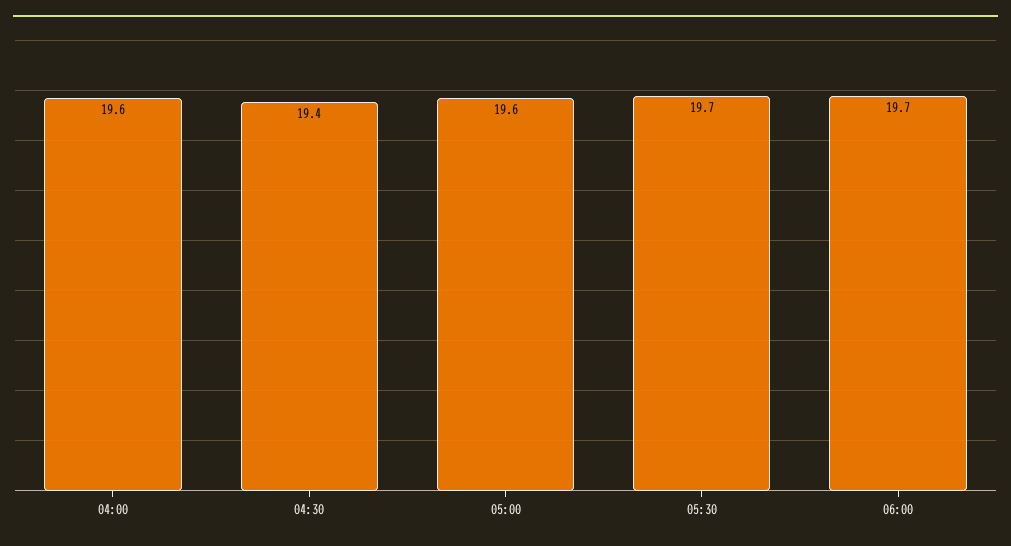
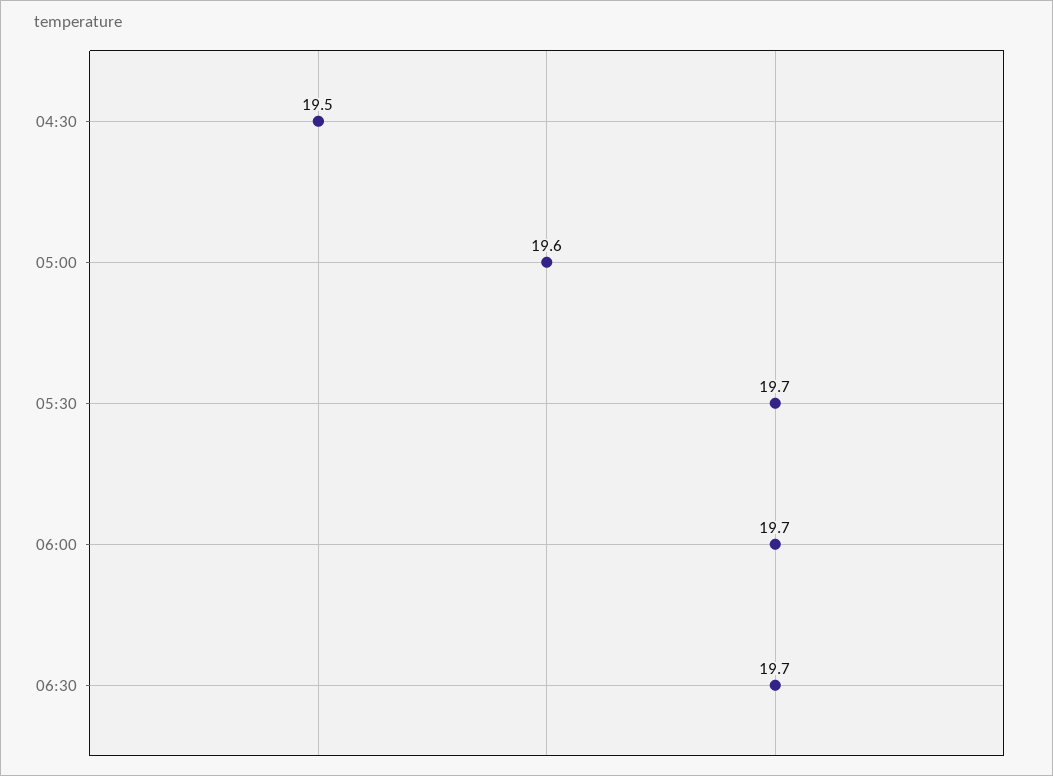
04:00: 19.6 -> none
04:30: 19.4 -> 19.5
06:30: none -> 19.7

